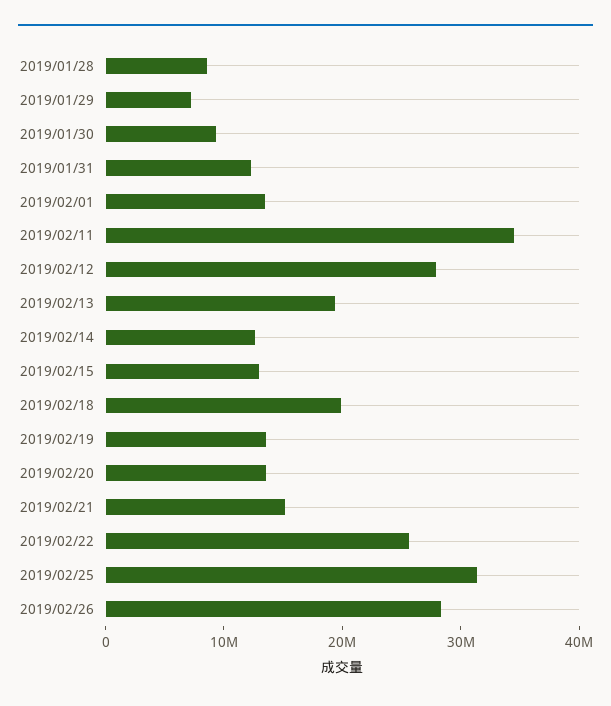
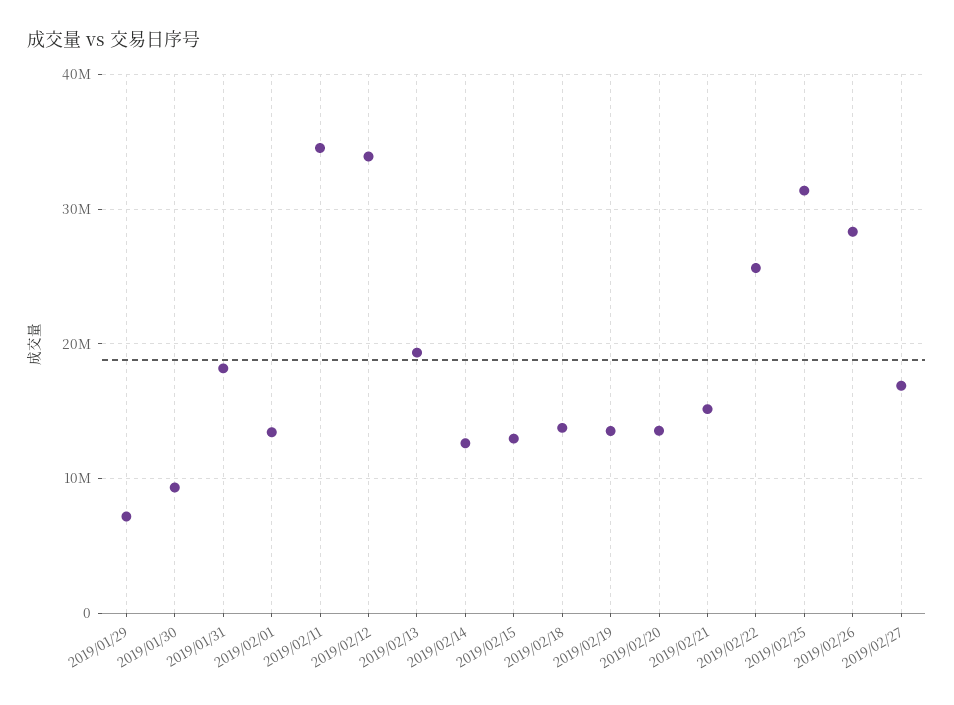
2019/01/28: 8000000 -> none
2019/01/31: 12000000 -> 18000000
2019/02/12: 28000000 -> 34000000
2019/02/18: 20000000 -> 14000000
2019/02/27: none -> 17000000

